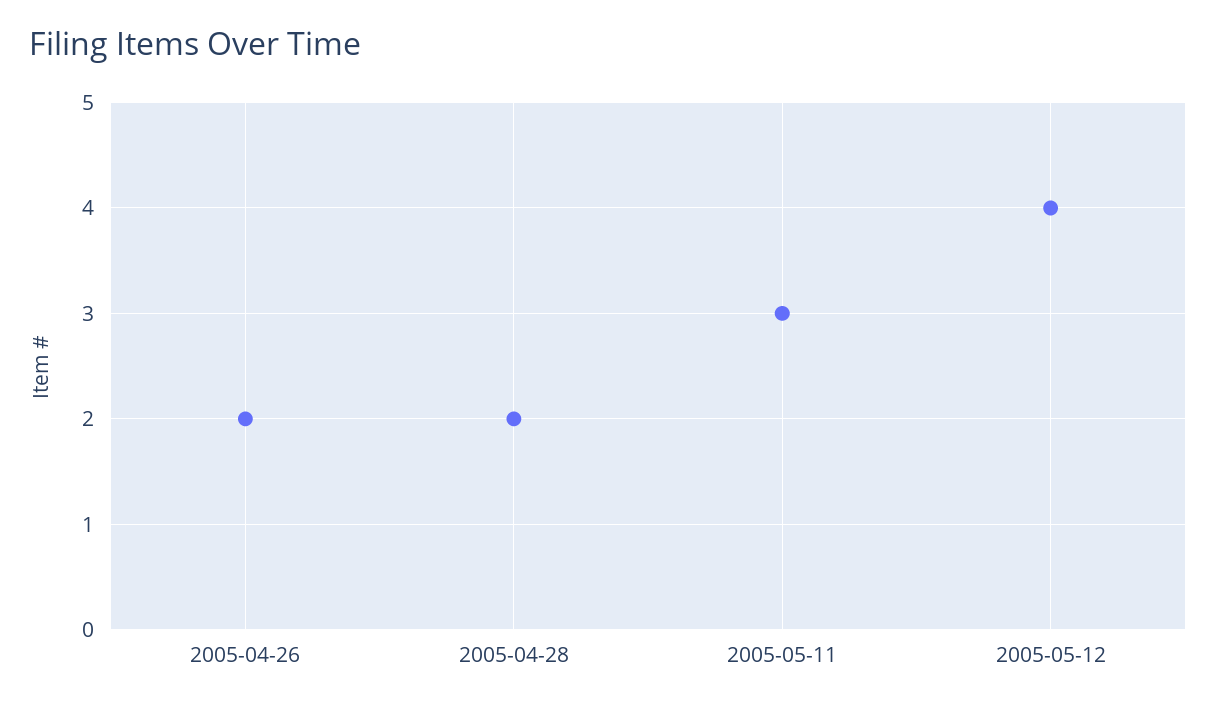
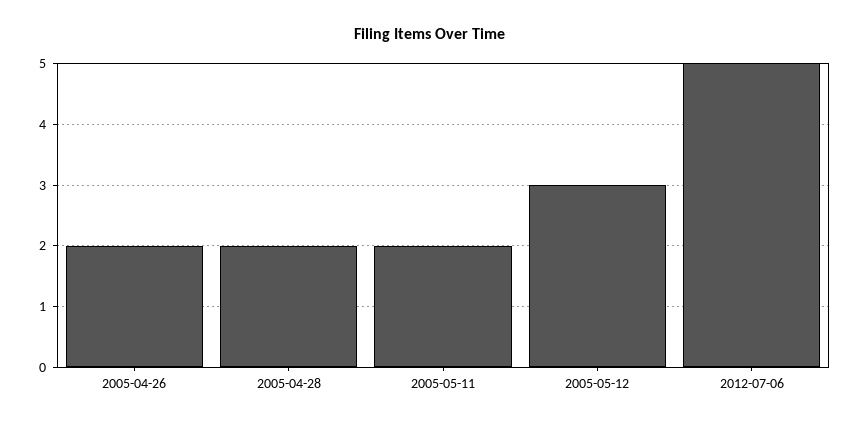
2005-05-11: 3 -> 2
2005-05-12: 4 -> 3
2012-07-06: none -> 5

